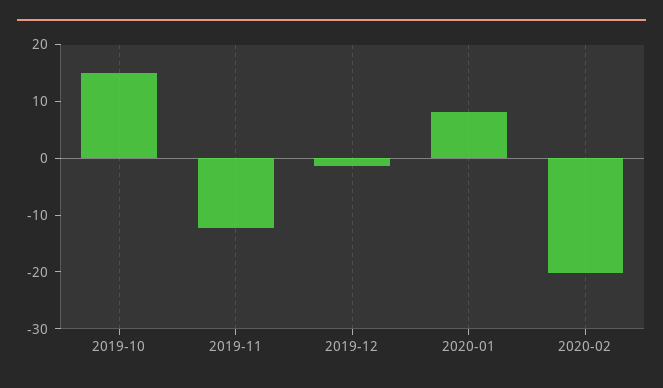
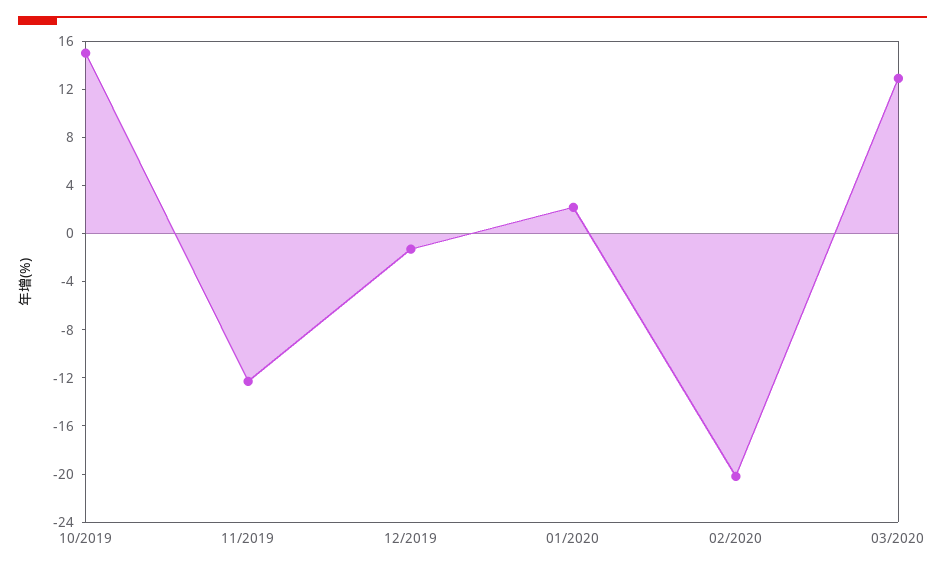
2020-01: 8 -> 2
03/2020: none -> 13

